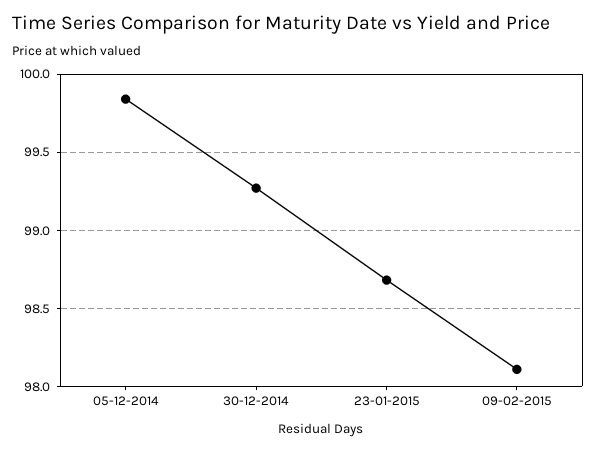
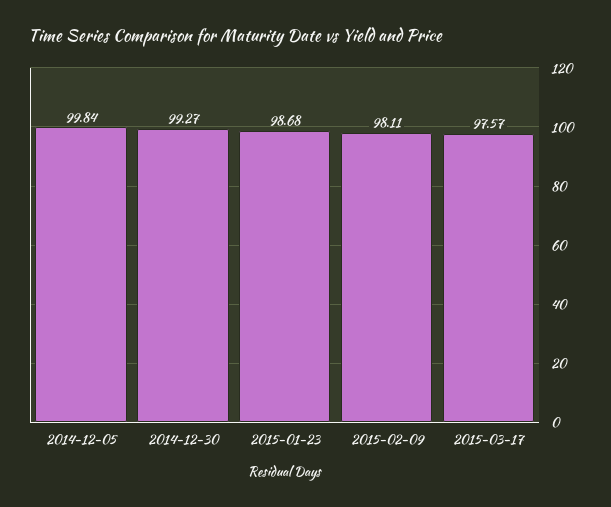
2015-03-17: none -> 97.57

